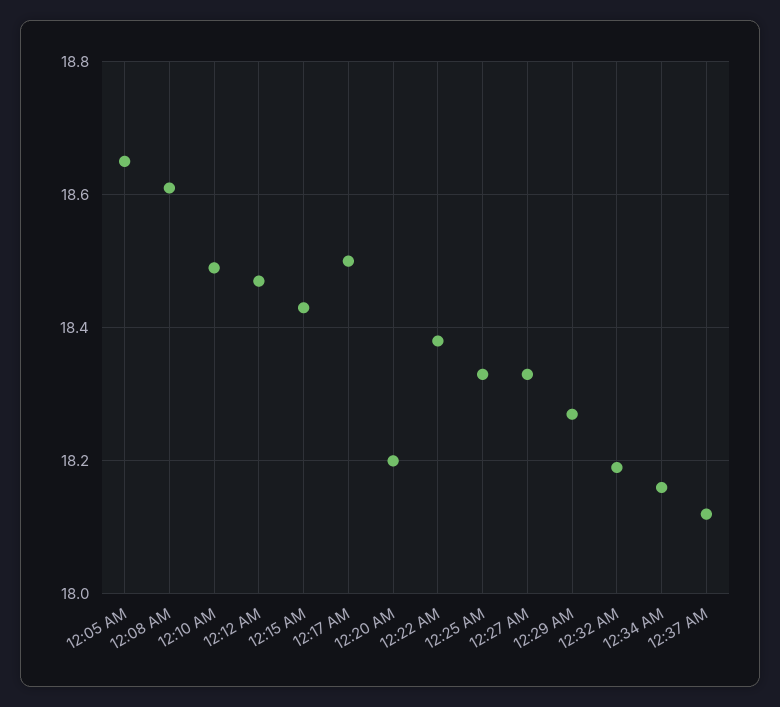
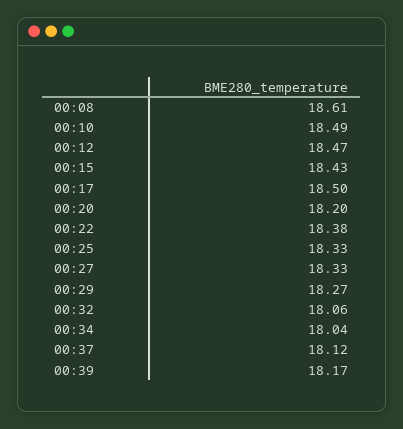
12:05 AM: 18.65 -> none
12:32 AM: 18.2 -> 18.06
12:34 AM: 18.15 -> 18.04
00:39: none -> 18.17

